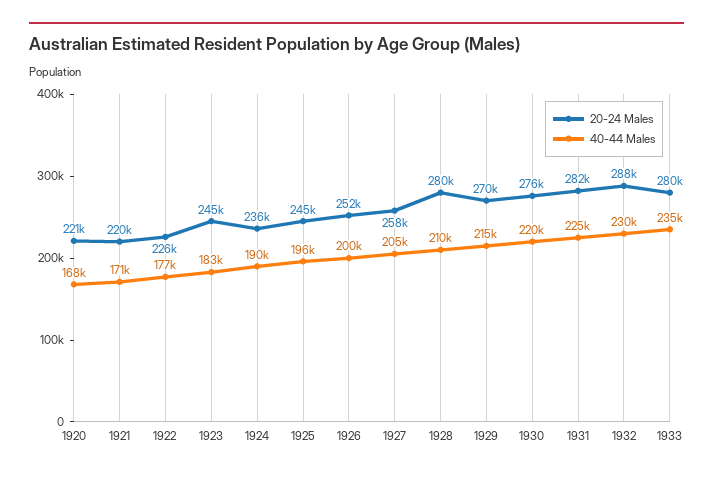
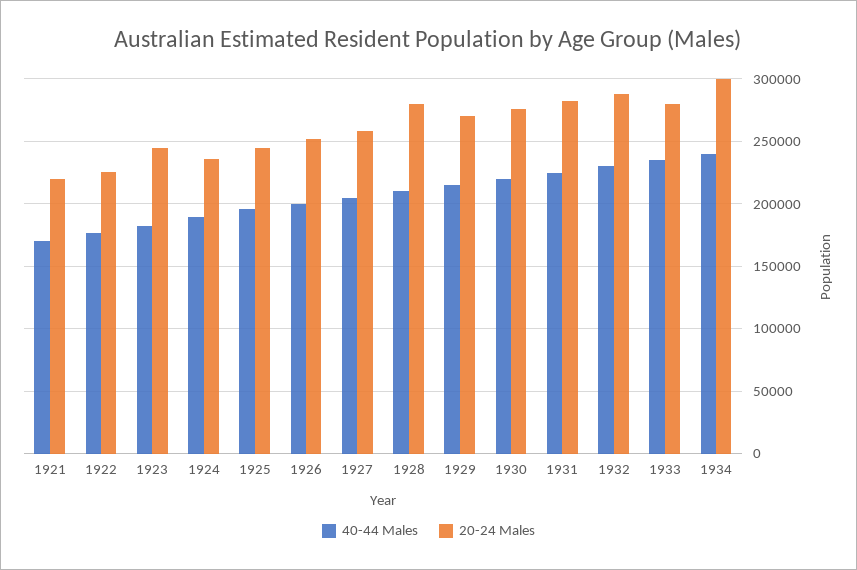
20-24 Males, 1920: 221000 -> none
40-44 Males, 1920: 168000 -> none
40-44 Males, 1934: none -> 240000
20-24 Males, 1934: none -> 300000

